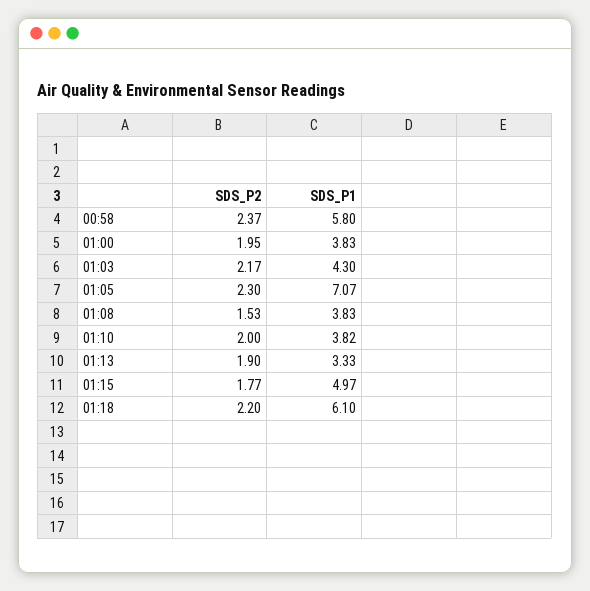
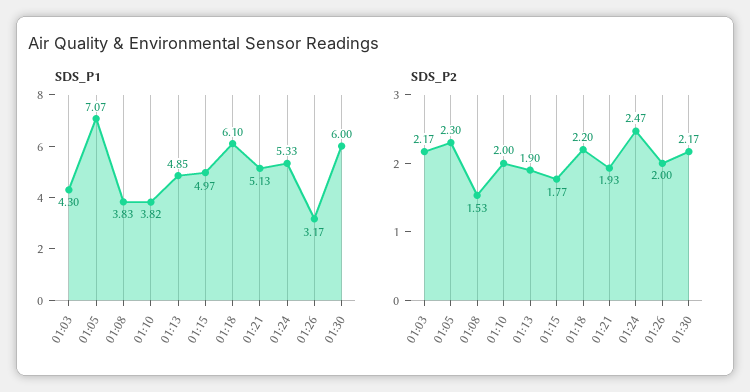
SDS_P2, 00:58: 2.37 -> none
SDS_P1, 00:58: 5.8 -> none
SDS_P2, 01:00: 1.95 -> none
SDS_P1, 01:00: 3.83 -> none
SDS_P1, 01:13: 3.33 -> 4.85
SDS_P1, 01:21: none -> 5.13
SDS_P1, 01:24: none -> 5.33
SDS_P1, 01:26: none -> 3.17
SDS_P1, 01:30: none -> 6
SDS_P2, 01:21: none -> 1.93
SDS_P2, 01:24: none -> 2.47
SDS_P2, 01:26: none -> 2
SDS_P2, 01:30: none -> 2.17

